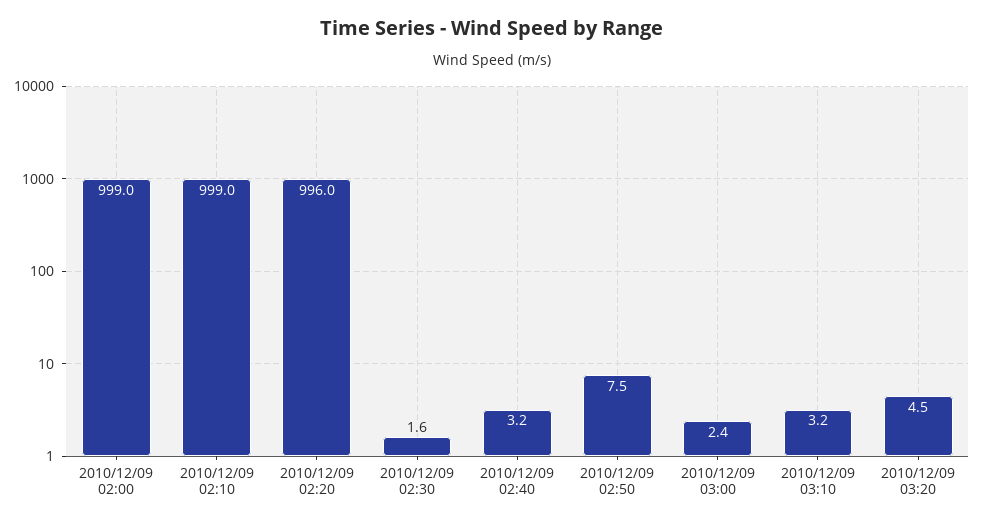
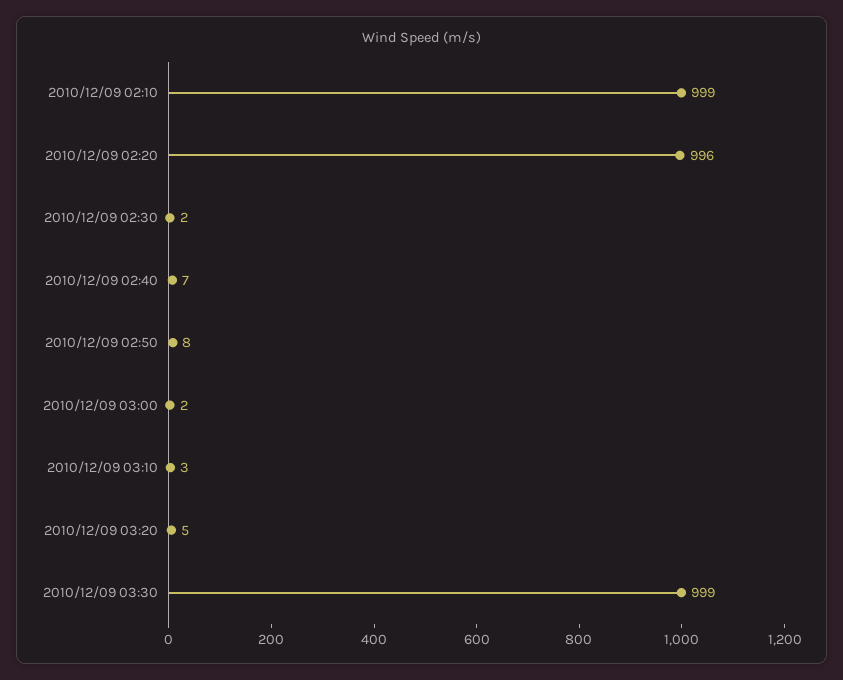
2010/12/09 02:00: 999 -> none
2010/12/09 02:40: 3.2 -> 7
2010/12/09 03:30: none -> 999

